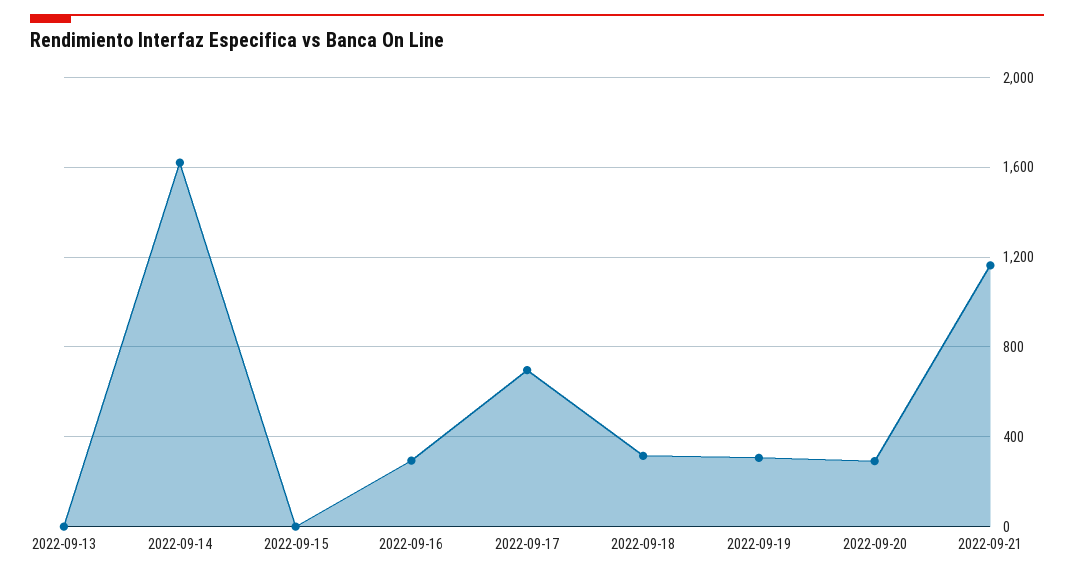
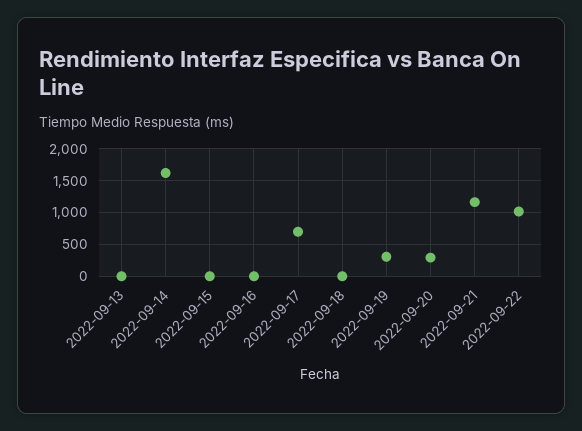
2022-09-16: 300 -> 0
2022-09-18: 300 -> 0
2022-09-22: none -> 1000

